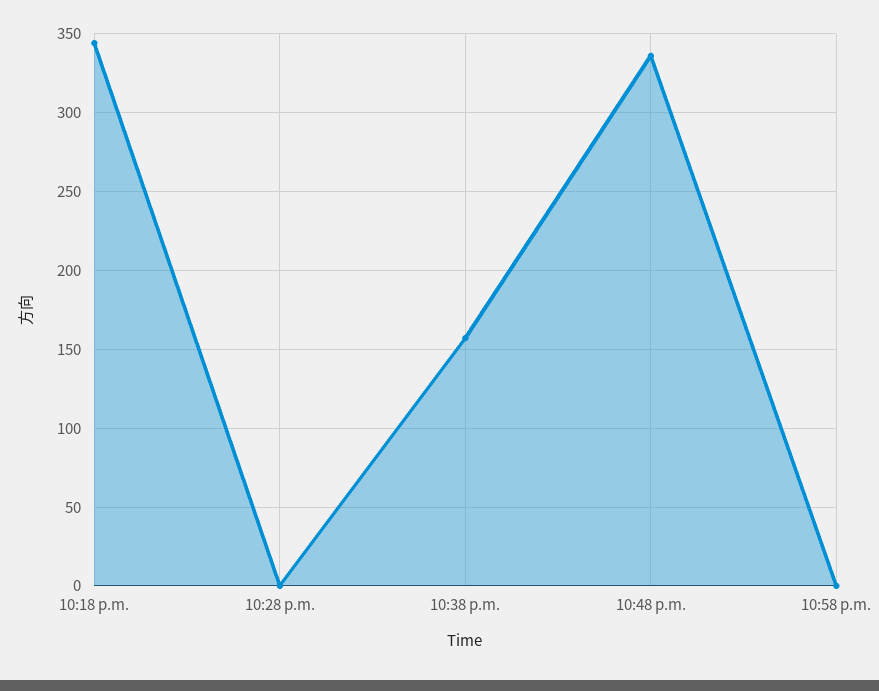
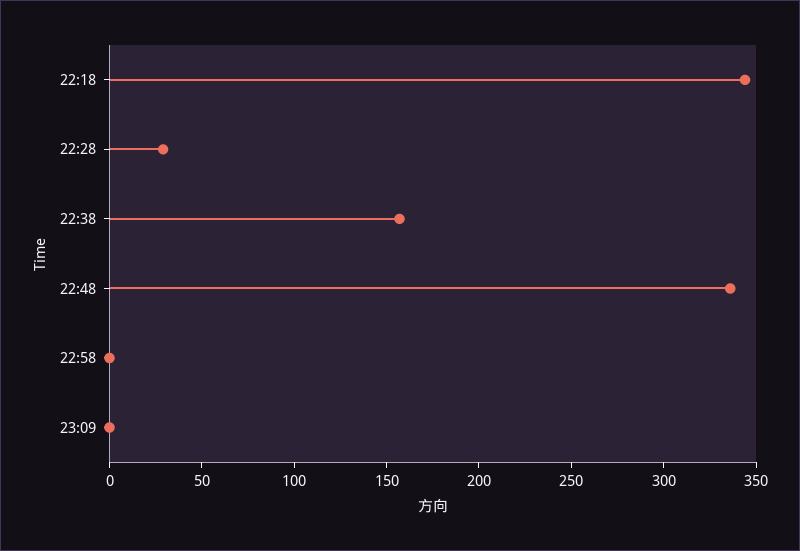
10:28 p.m.: 0 -> 30
23:09: none -> 0

